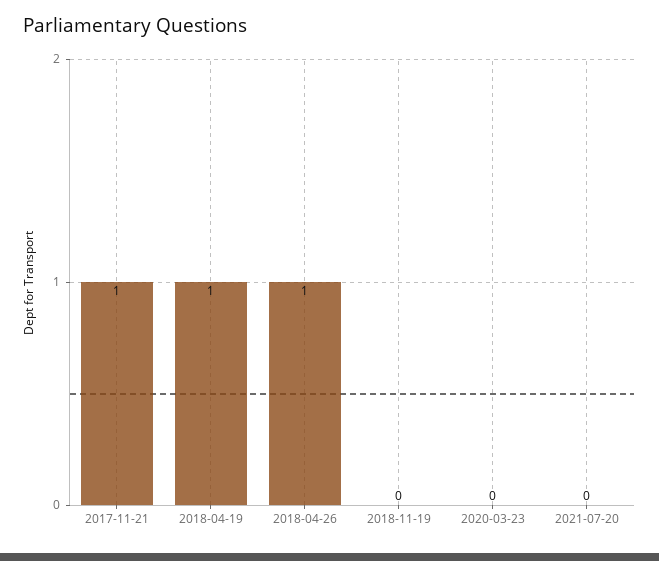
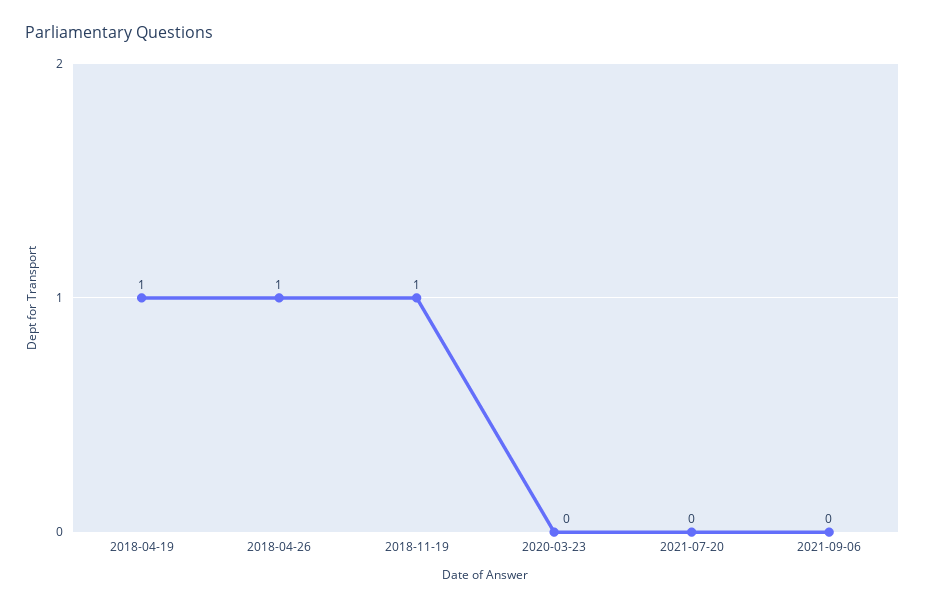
2017-11-21: 1 -> none
2018-11-19: 0 -> 1
2021-09-06: none -> 0

